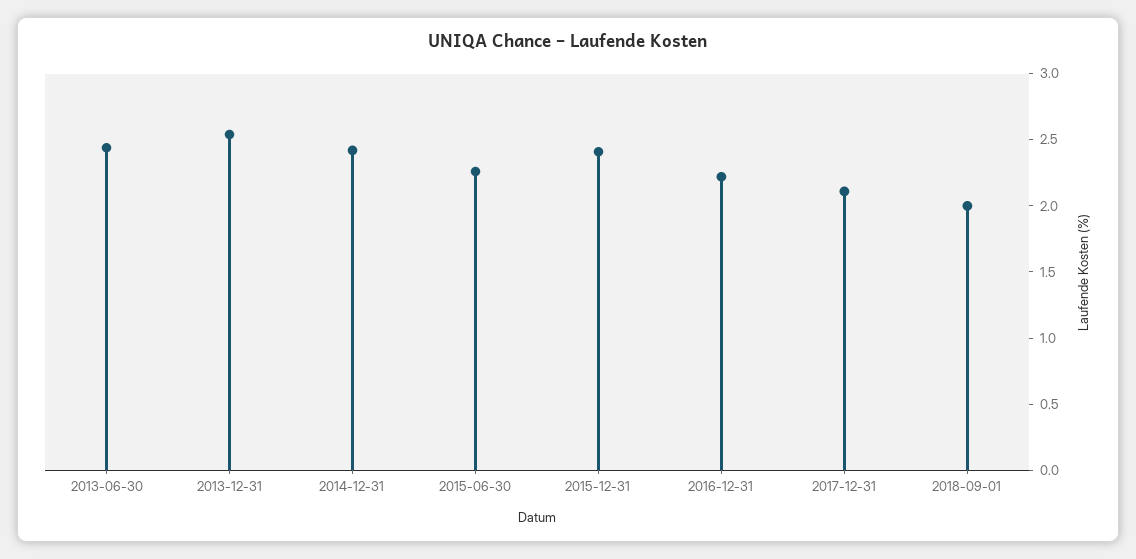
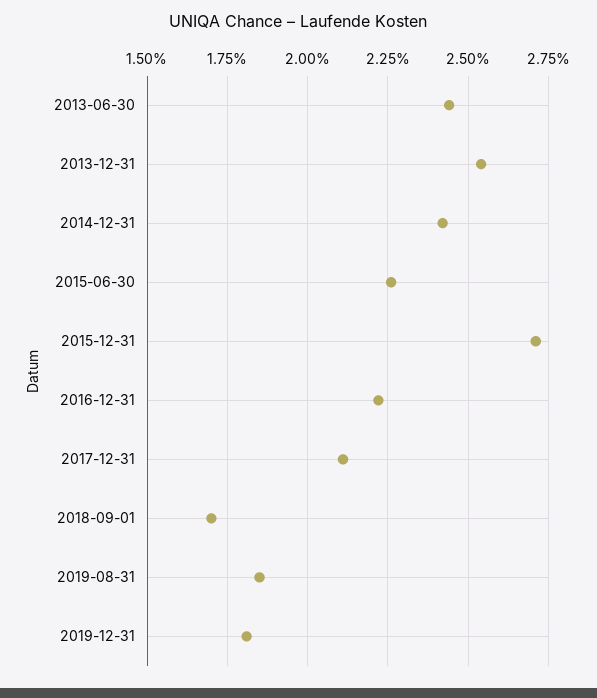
2015-12-31: 2.4 -> 2.7
2018-09-01: 2 -> 1.7
2019-08-31: none -> 1.85
2019-12-31: none -> 1.8

